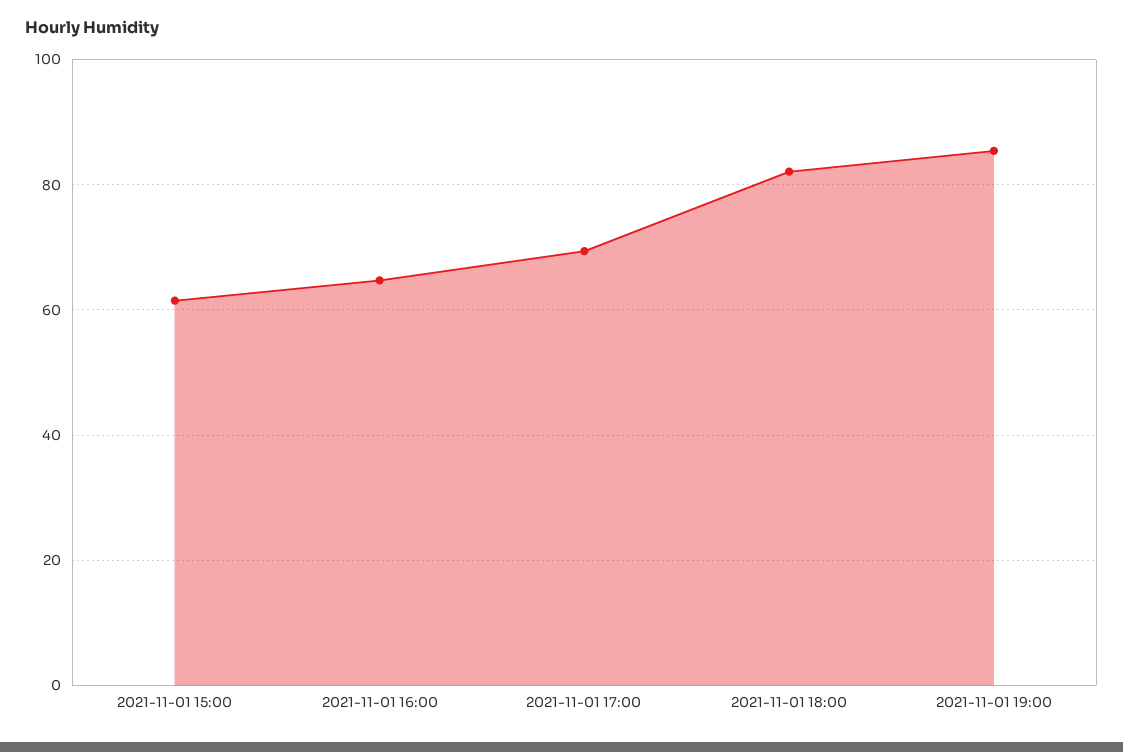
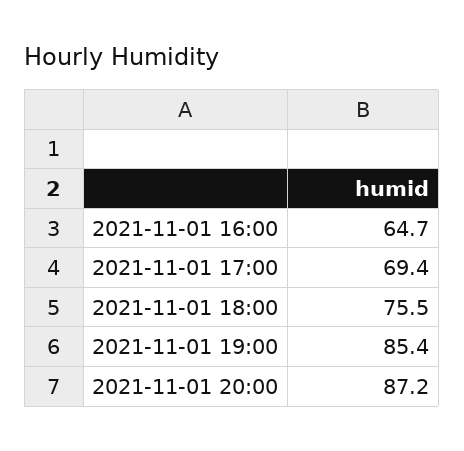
2021-11-01 15:00: 62 -> none
2021-11-01 18:00: 82 -> 75.5
2021-11-01 20:00: none -> 87.2

